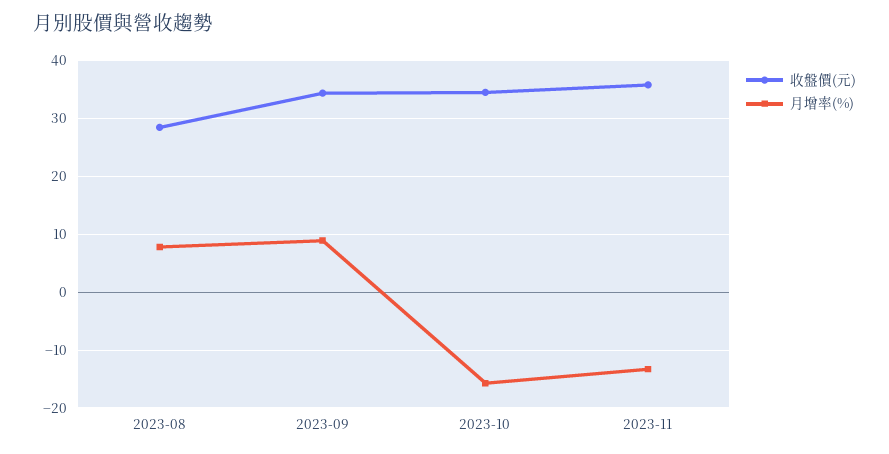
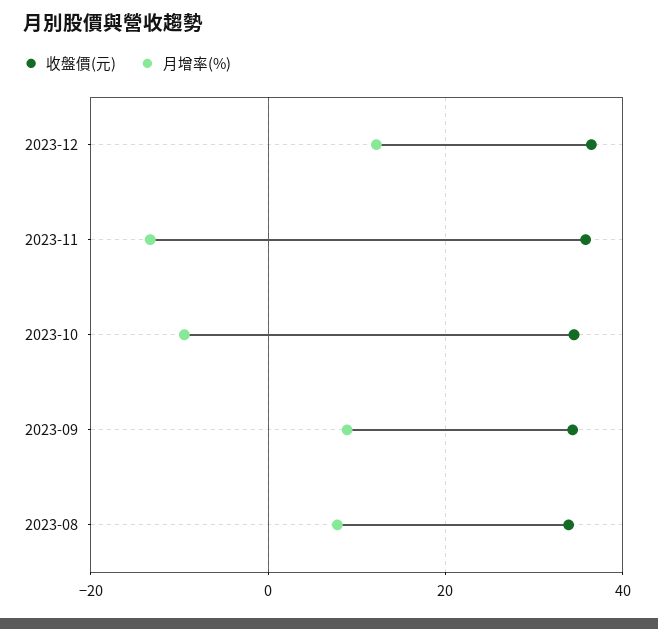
收盤價(元), 2023-08: 28 -> 34
月增率(%), 2023-10: -16 -> -10
收盤價(元), 2023-12: none -> 36
月增率(%), 2023-12: none -> 12

